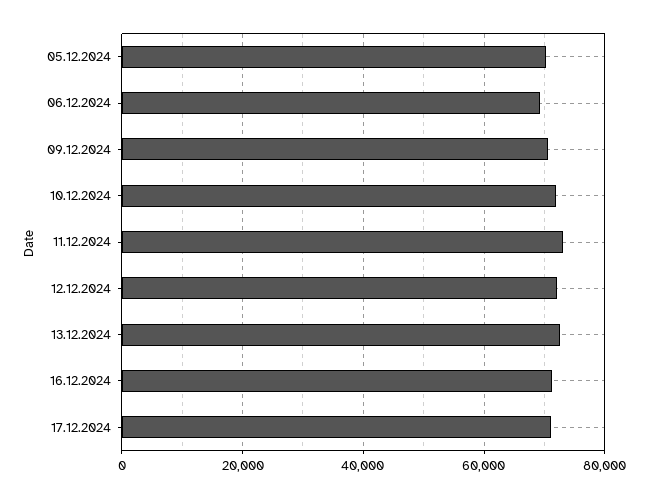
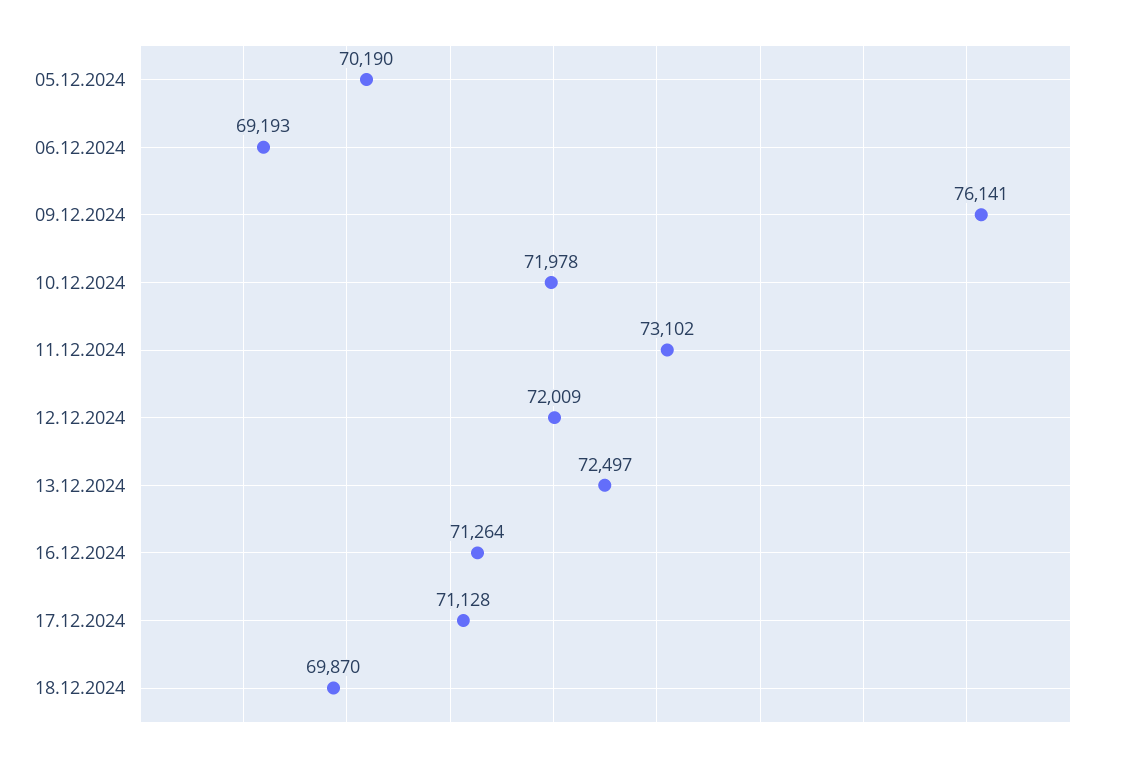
09.12.2024: 70000 -> 76141
18.12.2024: none -> 69870

